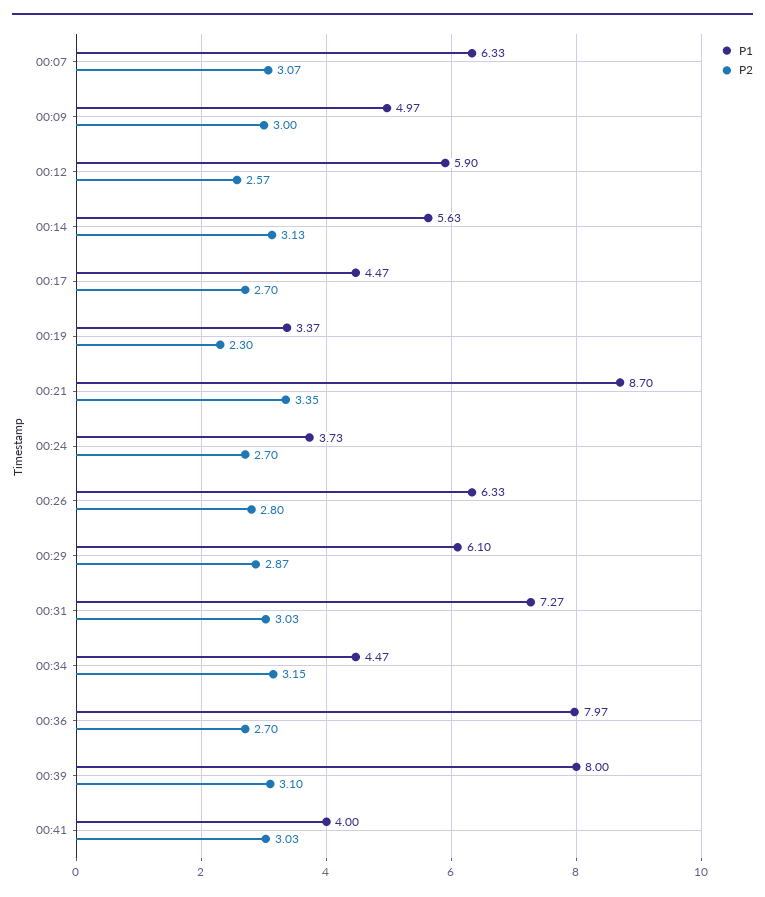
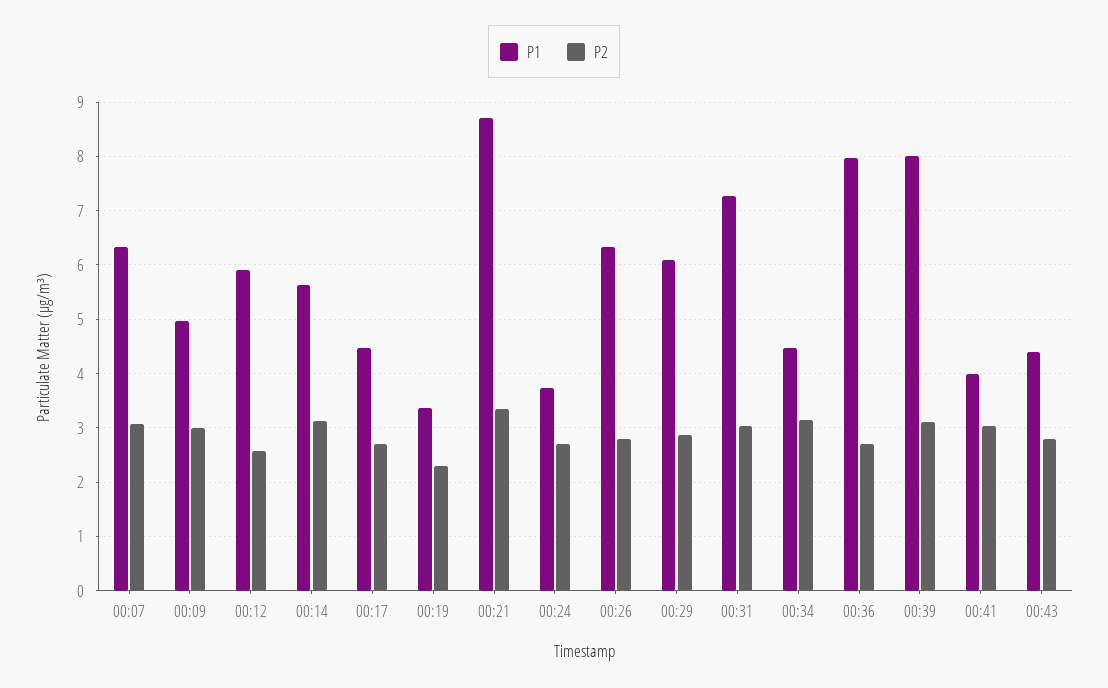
P1, 00:43: none -> 4.4
P2, 00:43: none -> 2.8

